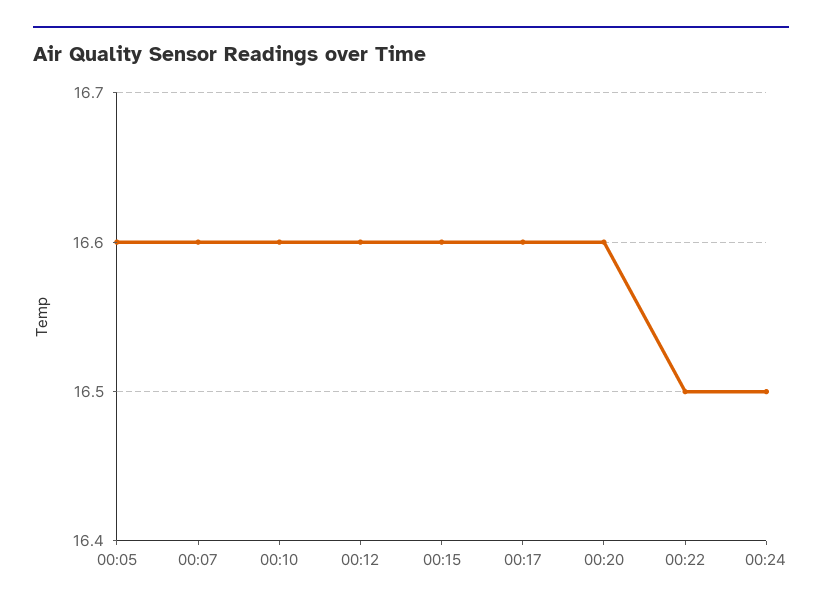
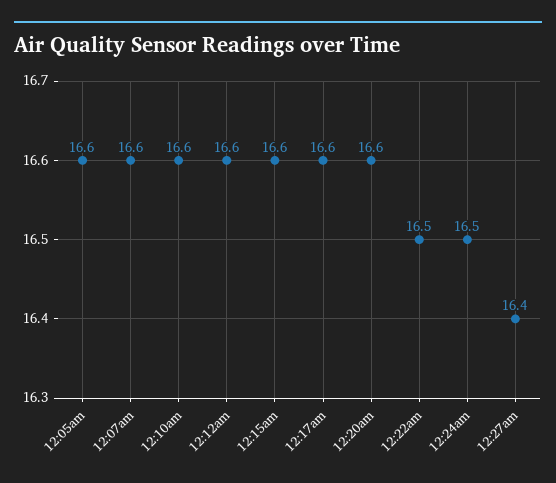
12:27am: none -> 16.4

